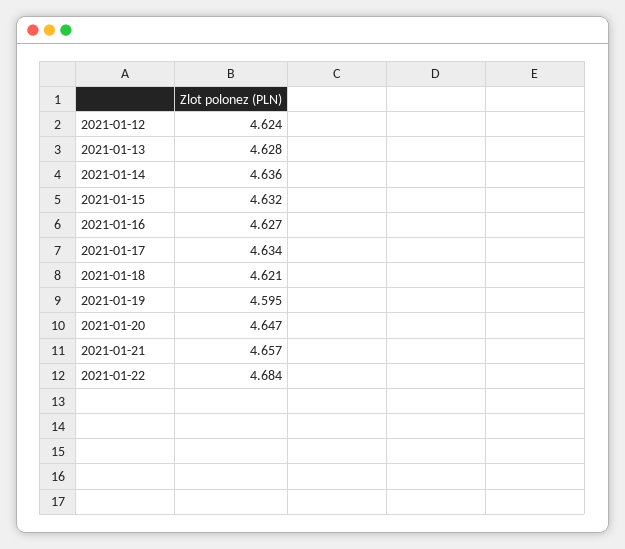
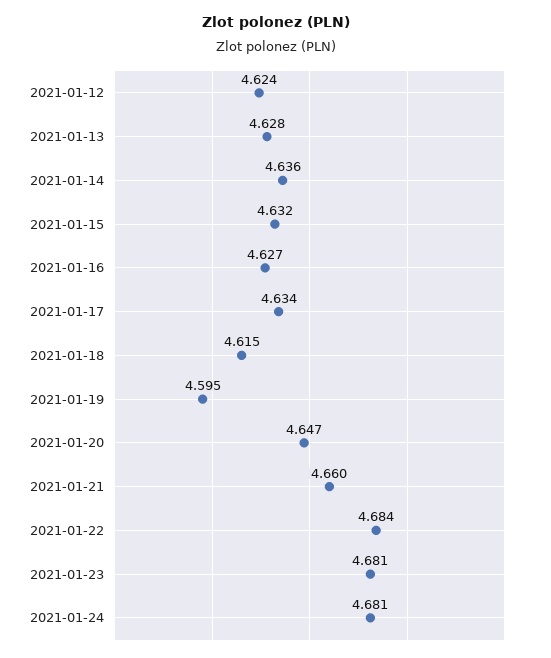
2021-01-18: 4.621 -> 4.615
2021-01-21: 4.657 -> 4.66
2021-01-23: none -> 4.681
2021-01-24: none -> 4.681

